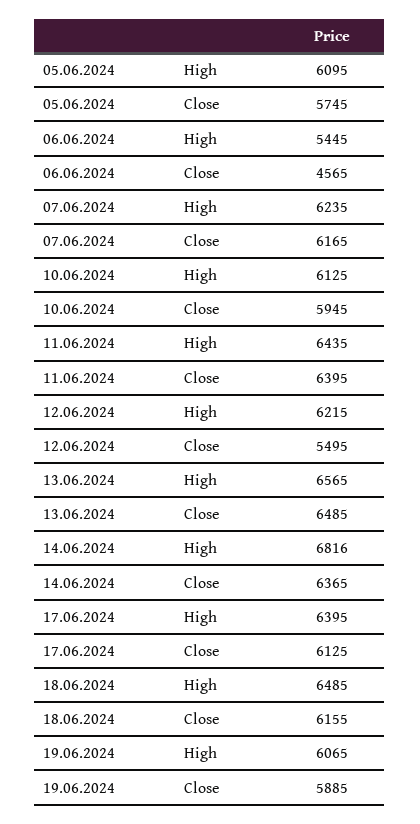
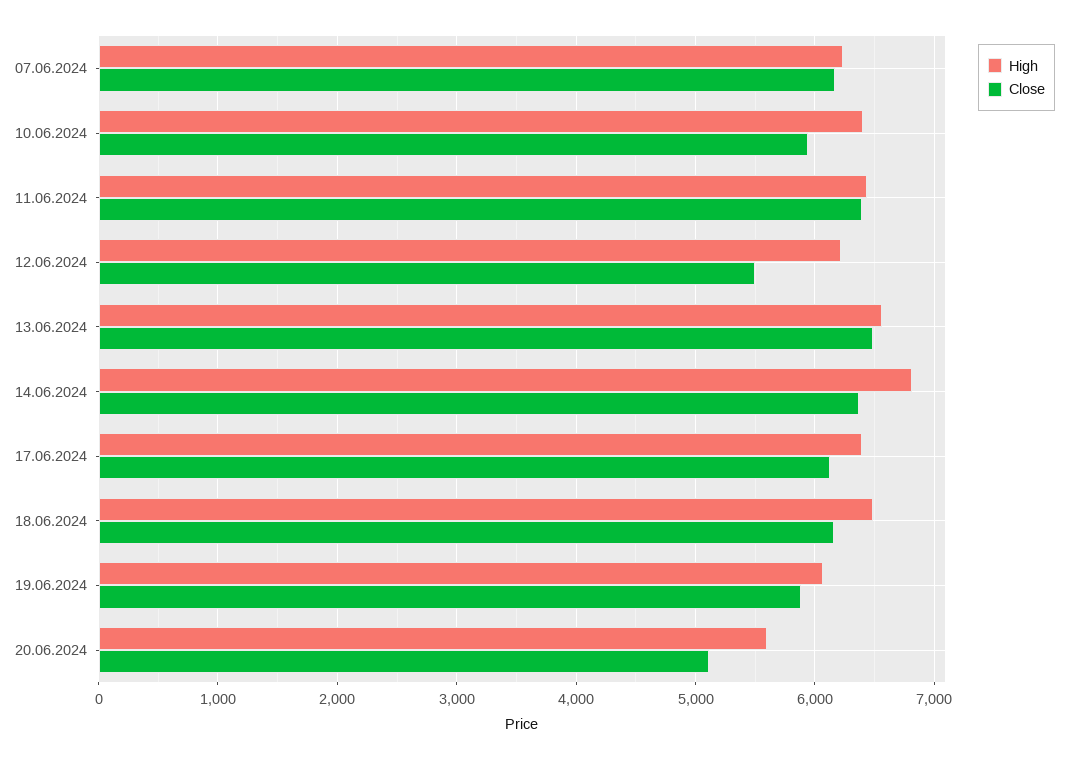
High, 05.06.2024: 6095 -> none
Close, 05.06.2024: 5745 -> none
High, 06.06.2024: 5445 -> none
Close, 06.06.2024: 4565 -> none
High, 10.06.2024: 6125 -> 6400
High, 20.06.2024: none -> 5600
Close, 20.06.2024: none -> 5100

